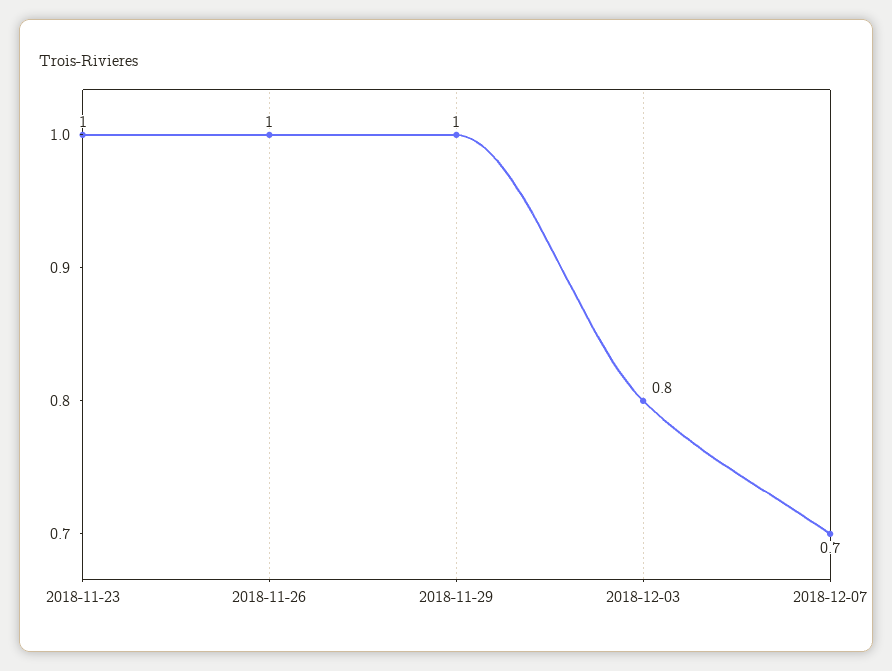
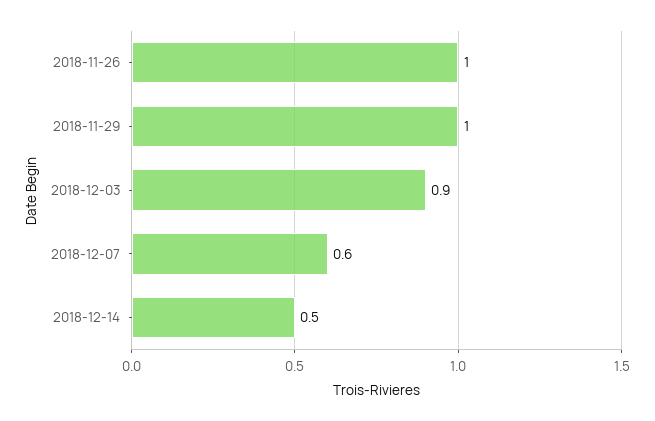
2018-11-23: 1 -> none
2018-12-03: 0.8 -> 0.9
2018-12-07: 0.7 -> 0.6
2018-12-14: none -> 0.5

